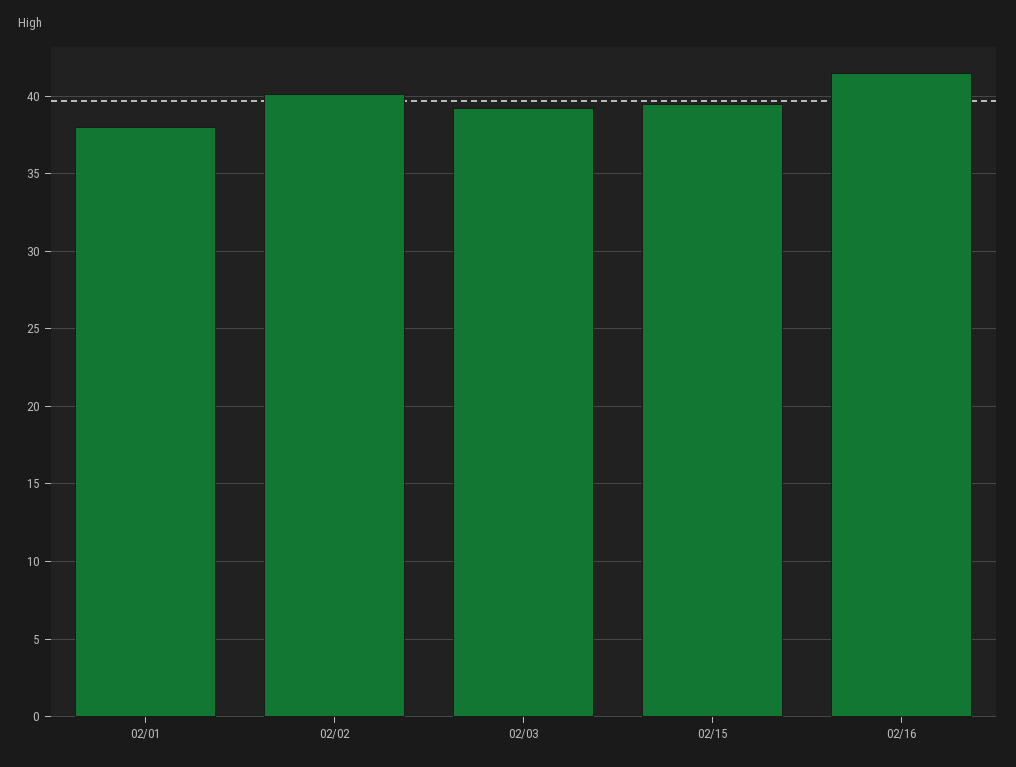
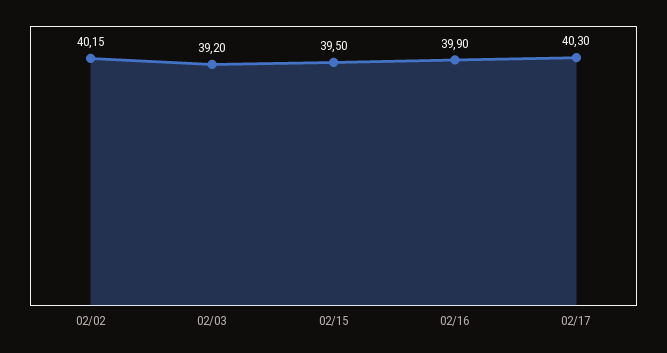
02/01: 38 -> none
02/16: 41.5 -> 39.9
02/17: none -> 40.3

